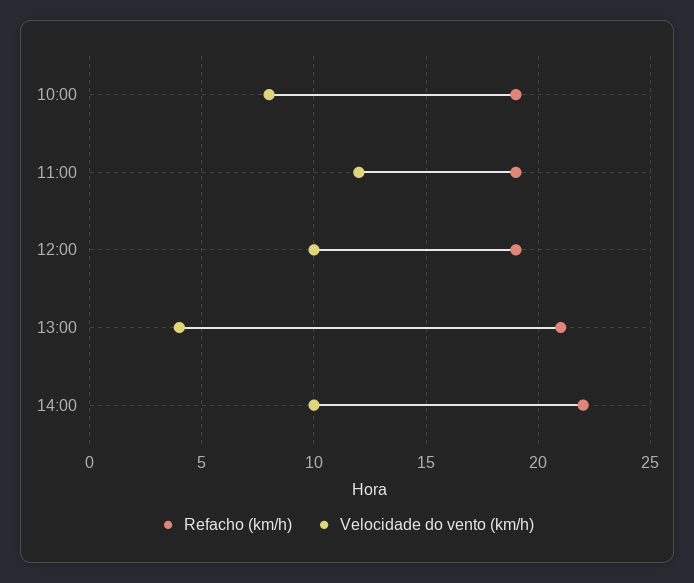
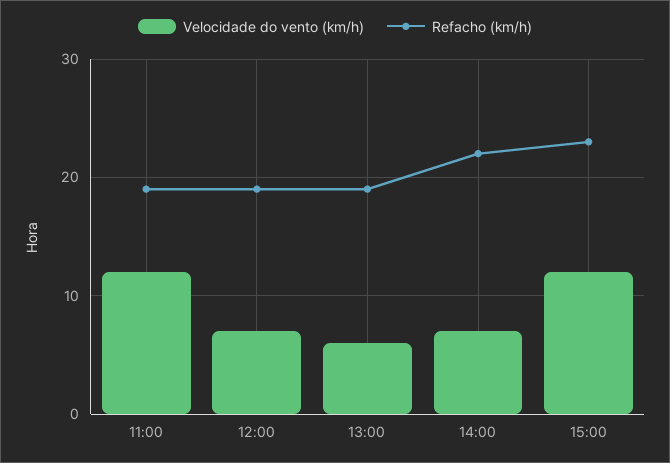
Refacho (km/h), 10:00: 19 -> none
Velocidade do vento (km/h), 10:00: 8 -> none
Velocidade do vento (km/h), 12:00: 10 -> 7
Refacho (km/h), 13:00: 21 -> 19
Velocidade do vento (km/h), 13:00: 4 -> 6
Velocidade do vento (km/h), 14:00: 10 -> 7
Velocidade do vento (km/h), 15:00: none -> 12
Refacho (km/h), 15:00: none -> 23

